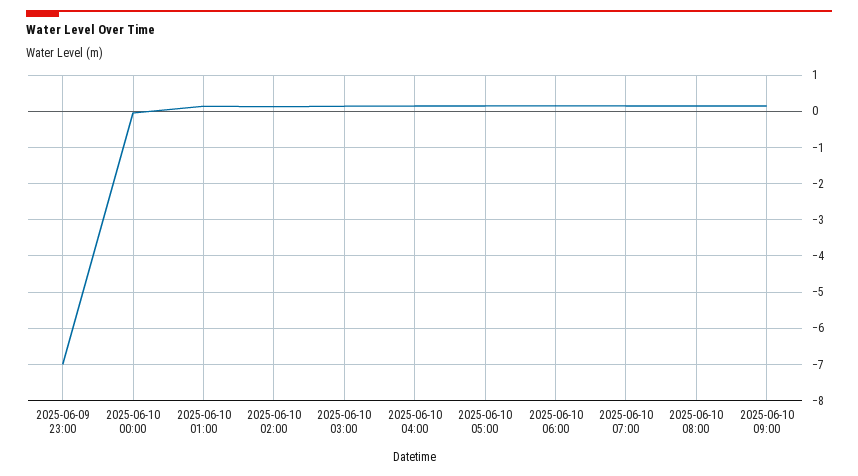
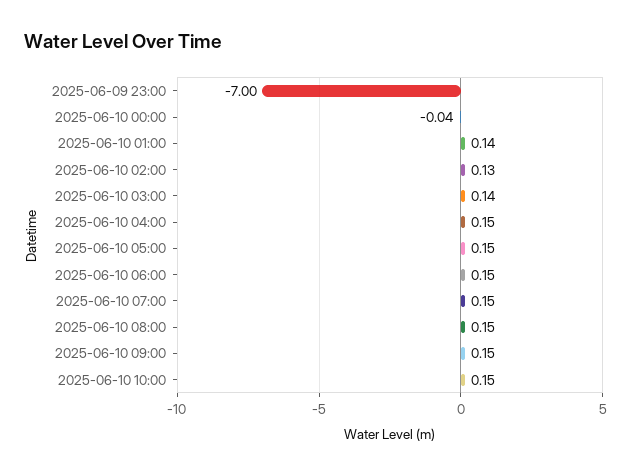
2025-06-10 10:00: none -> 0.15

